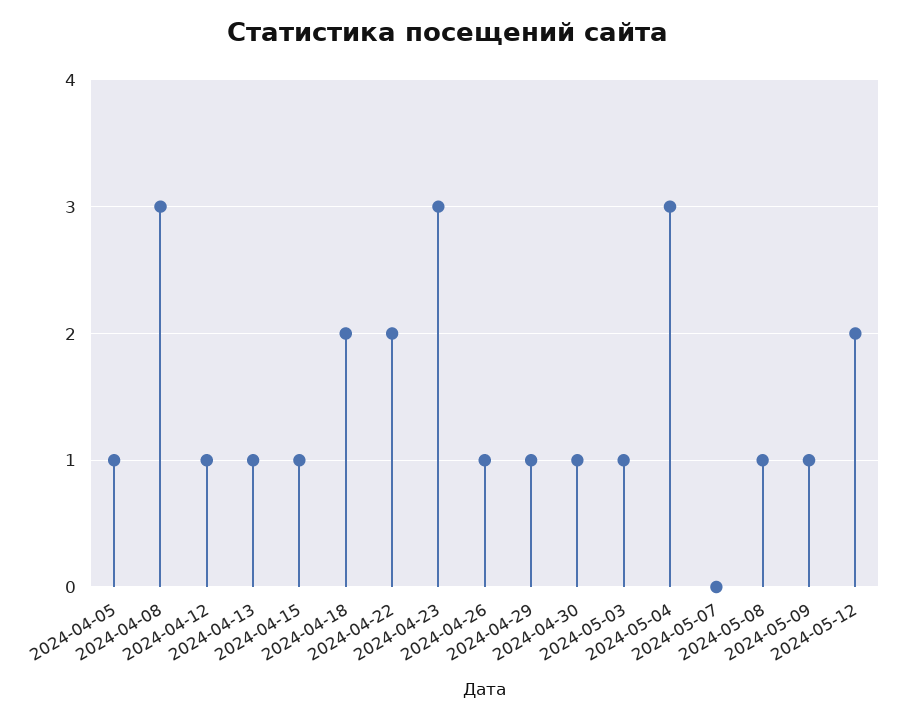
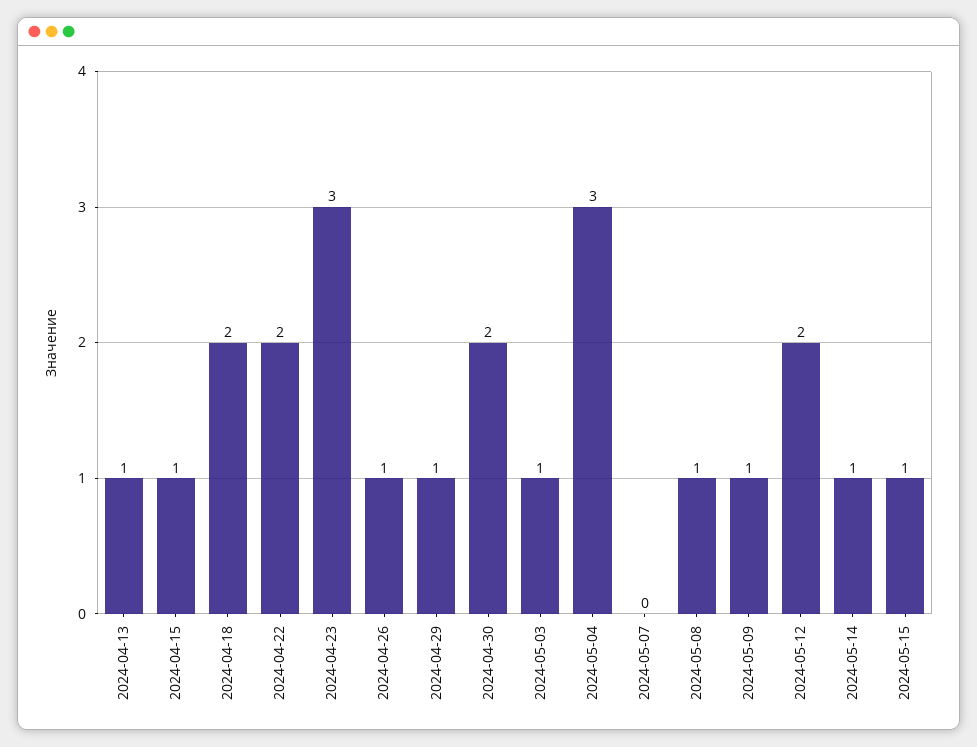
2024-04-05: 1 -> none
2024-04-08: 3 -> none
2024-04-12: 1 -> none
2024-04-30: 1 -> 2
2024-05-14: none -> 1
2024-05-15: none -> 1

